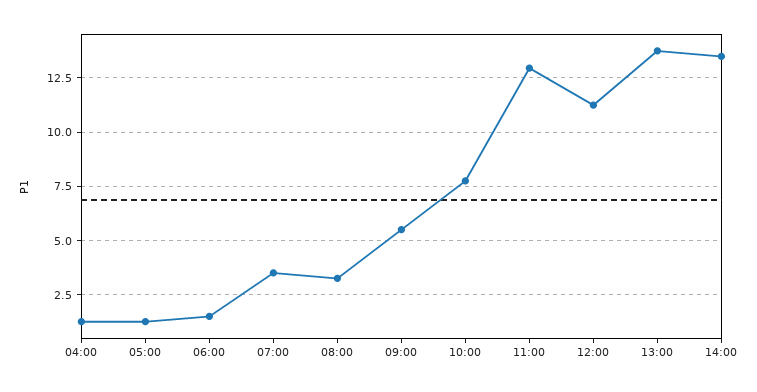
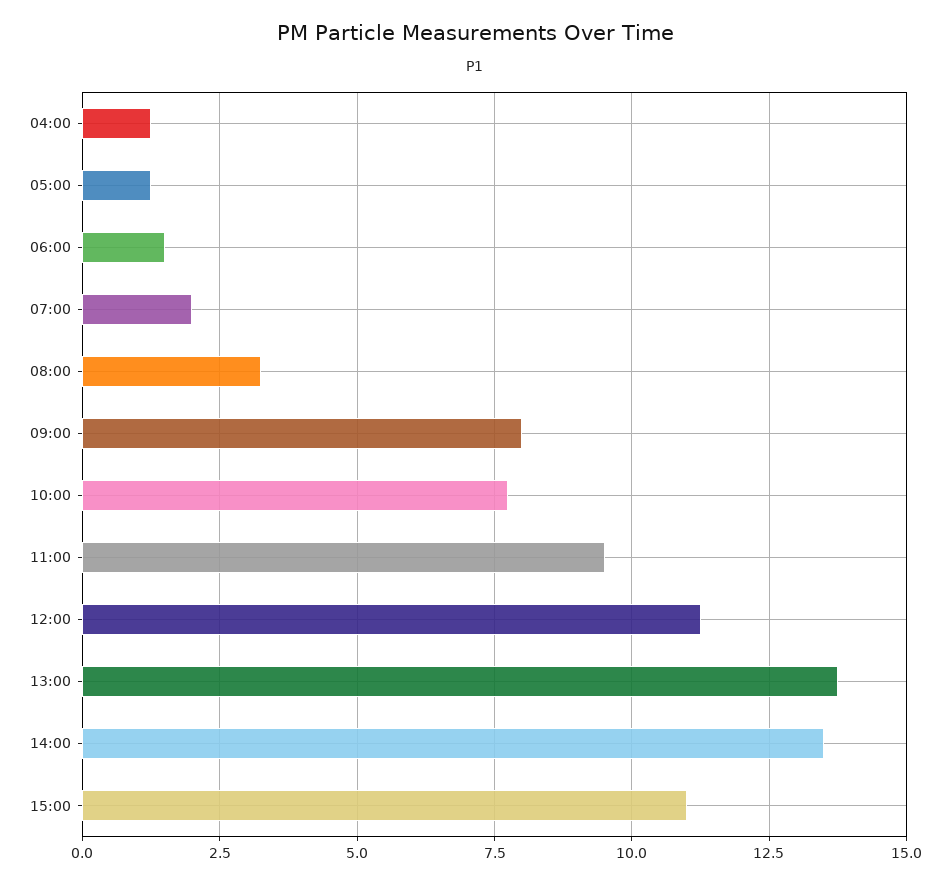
07:00: 3.5 -> 2
09:00: 5.5 -> 8
11:00: 13 -> 9.5
15:00: none -> 11

